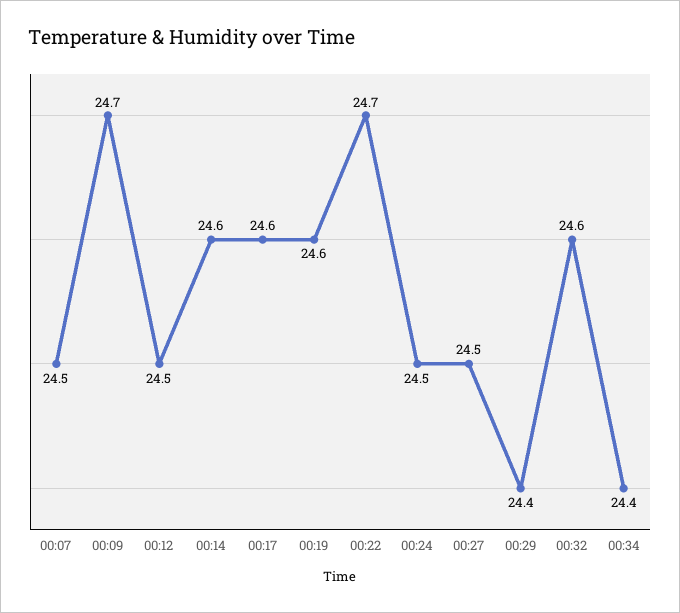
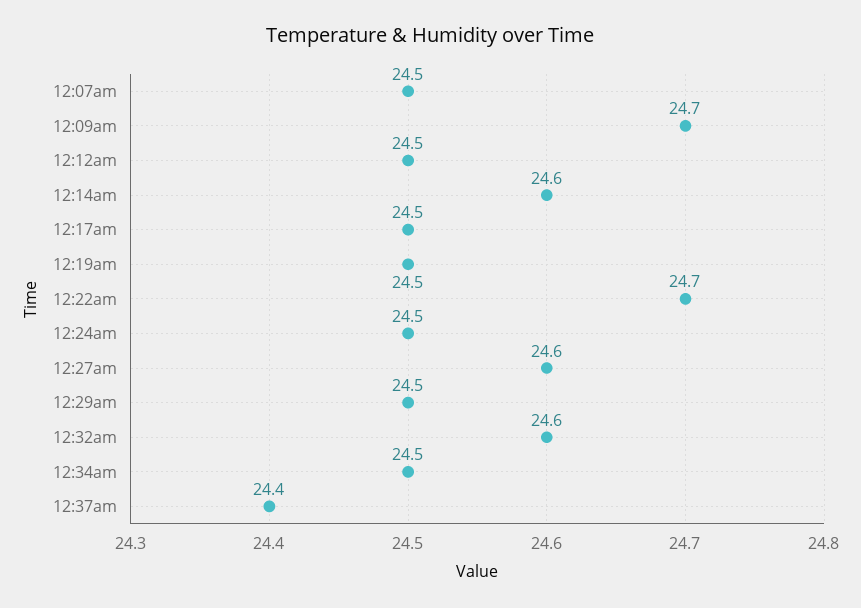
00:17: 24.6 -> 24.5
00:19: 24.6 -> 24.5
00:27: 24.5 -> 24.6
00:29: 24.4 -> 24.5
00:34: 24.4 -> 24.5
12:37am: none -> 24.4

